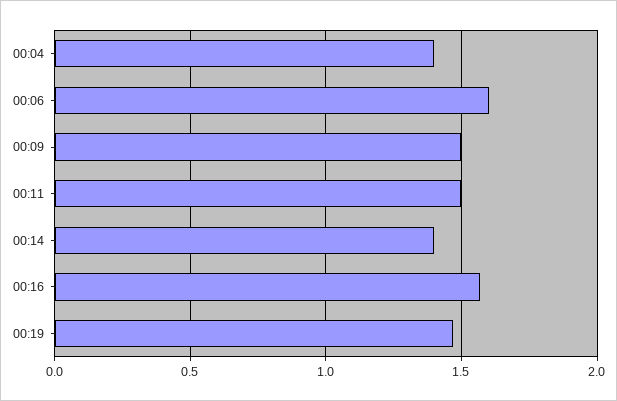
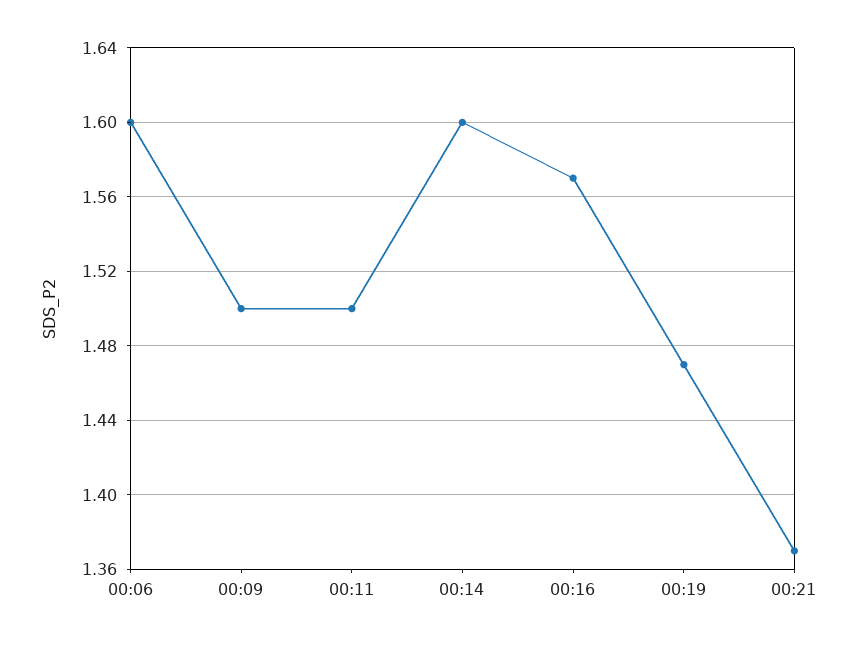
00:04: 1.4 -> none
00:14: 1.4 -> 1.6
00:21: none -> 1.37

